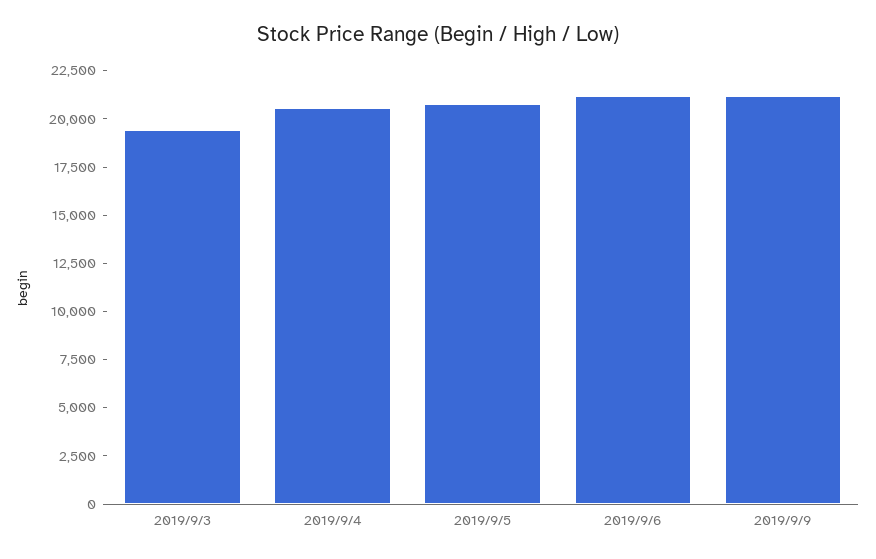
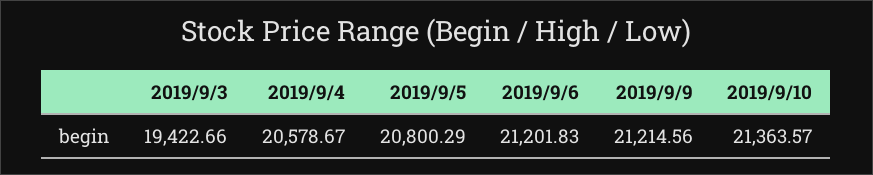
2019/9/10: none -> 21363.57

